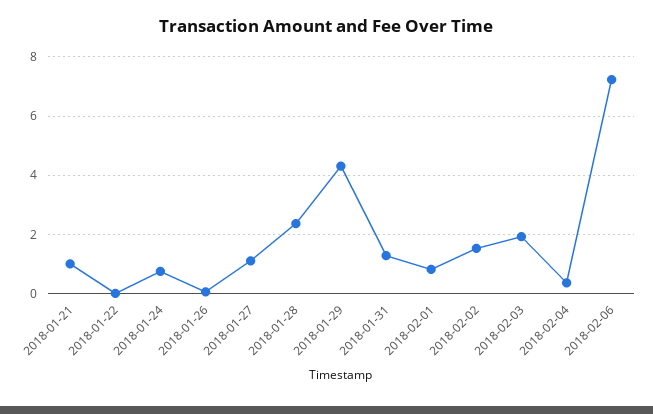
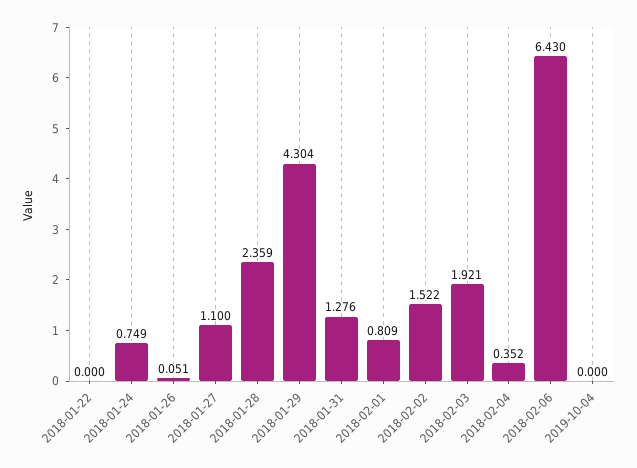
2018-01-21: 1 -> none
2018-02-06: 7.25 -> 6.43
2019-10-04: none -> 0

